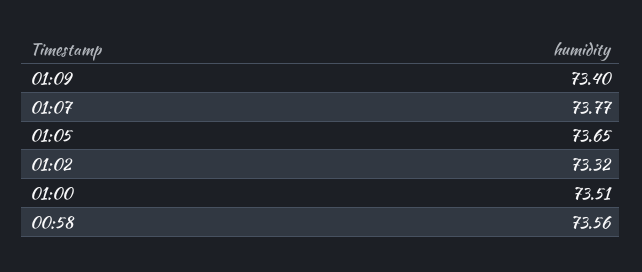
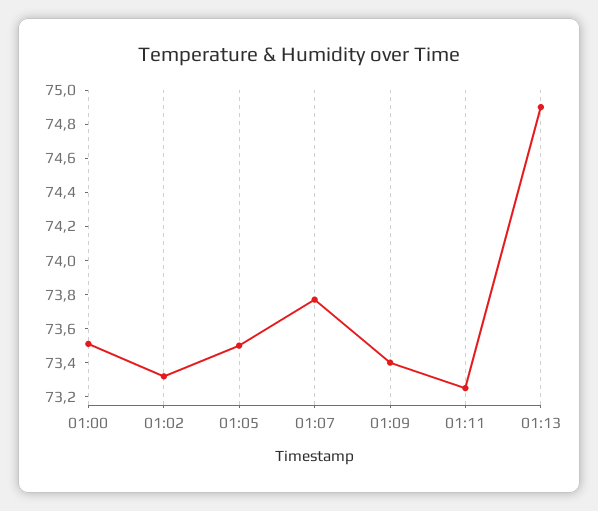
01:05: 73.65 -> 73.5
00:58: 73.56 -> none
01:11: none -> 73.25
01:13: none -> 74.9

